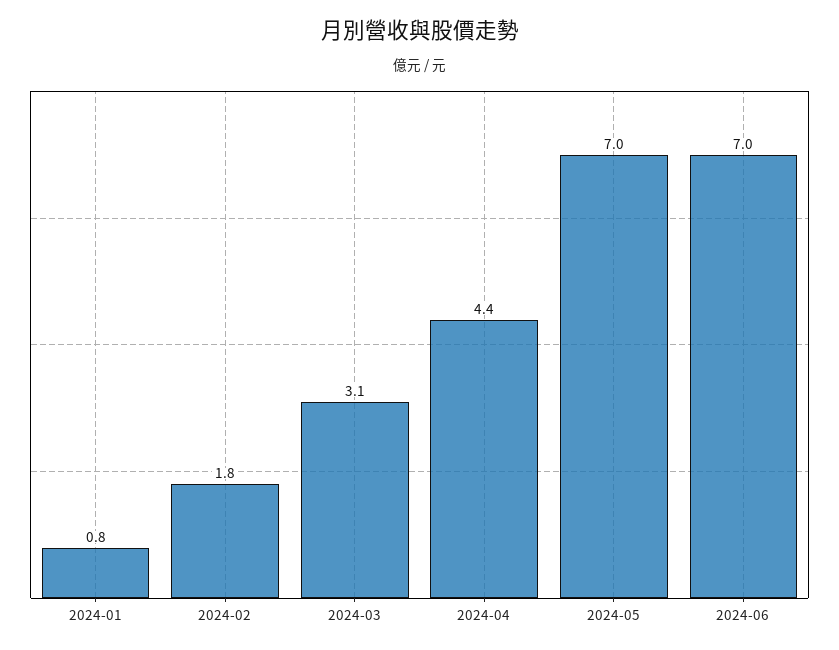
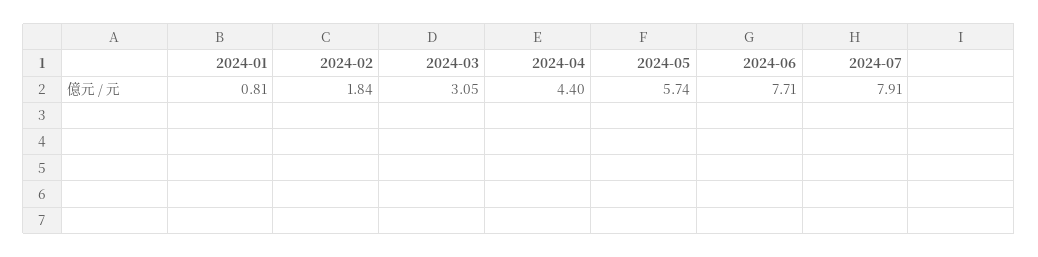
2024-05: 7 -> 5.74
2024-06: 7 -> 7.71
2024-07: none -> 7.91

